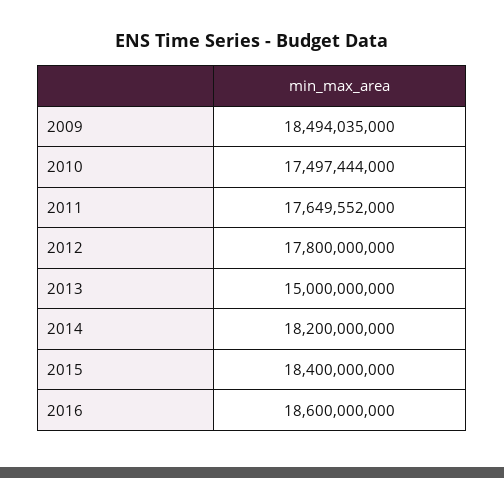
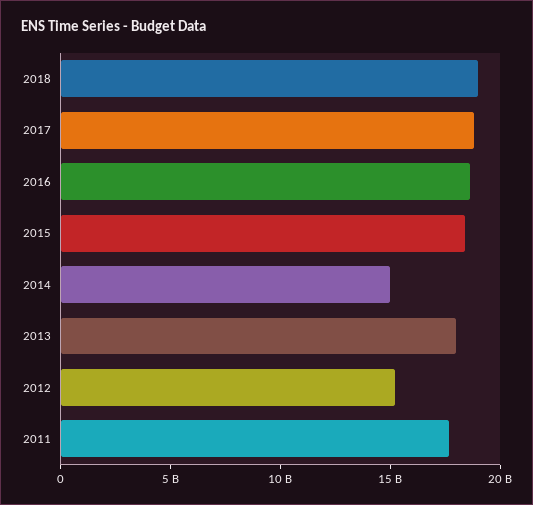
2009: 18494035000 -> none
2010: 17497444000 -> none
2012: 17800000000 -> 15000000000
2013: 15000000000 -> 18000000000
2014: 18200000000 -> 15000000000
2018: none -> 19000000000
2017: none -> 19000000000

